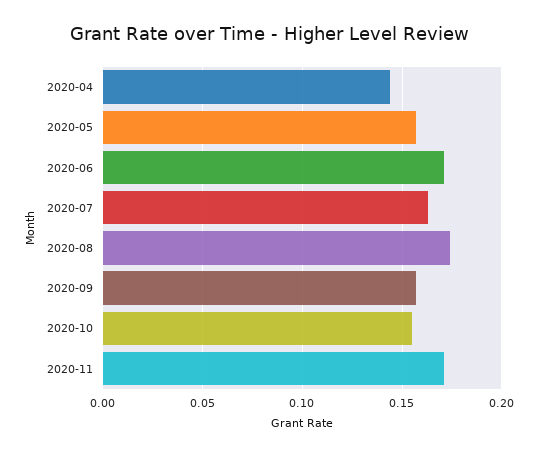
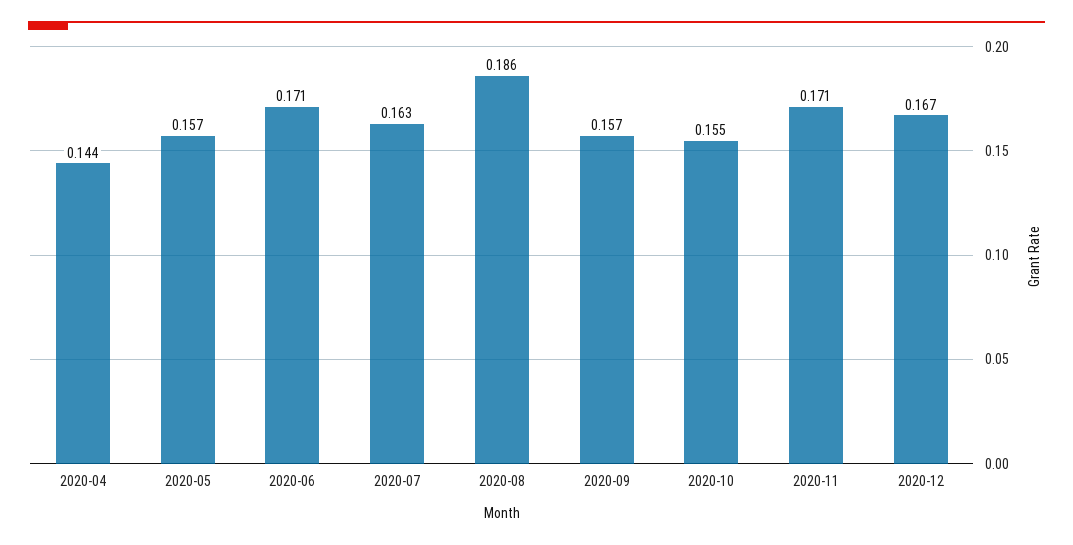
2020-08: 0.175 -> 0.186
2020-12: none -> 0.167

